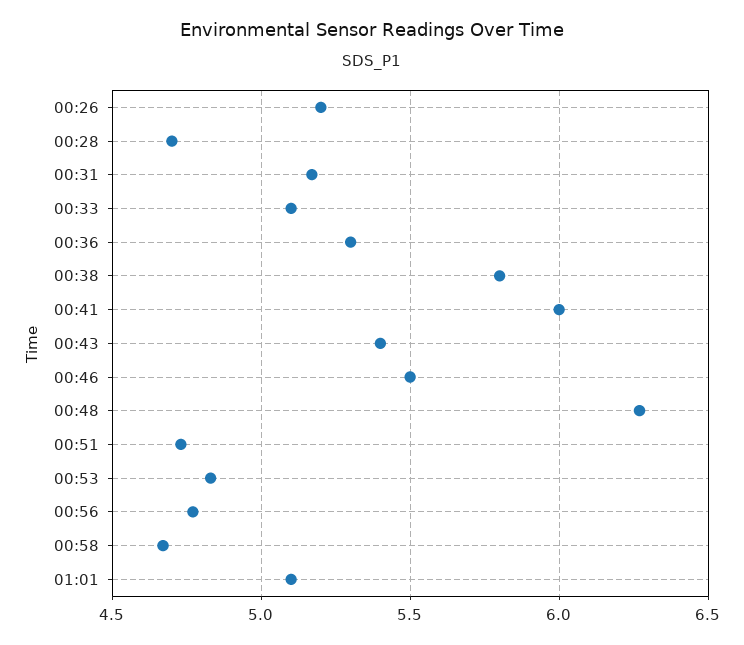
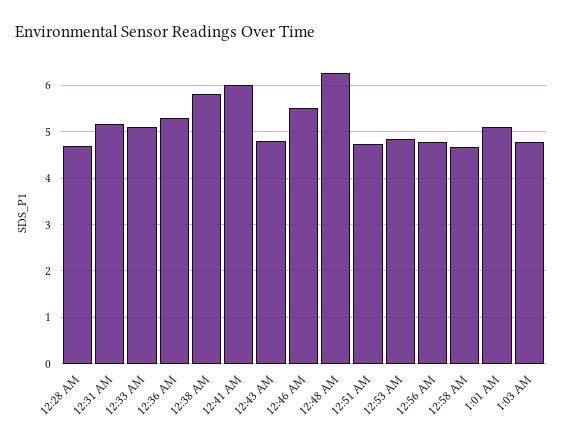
00:26: 5.2 -> none
00:43: 5.4 -> 4.8
1:03 AM: none -> 4.8

